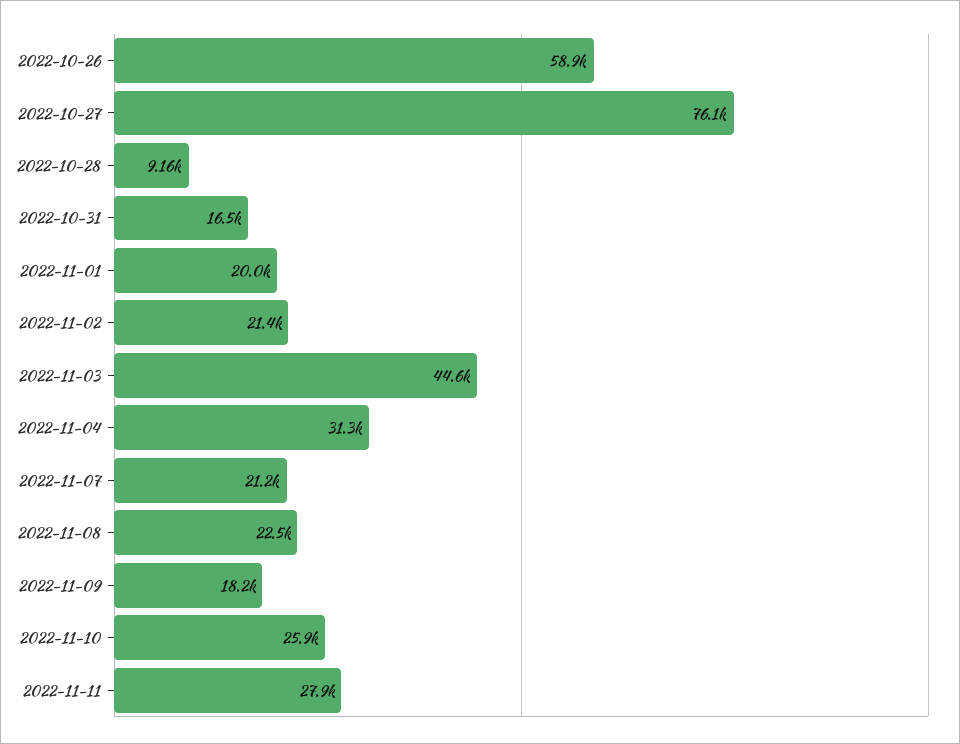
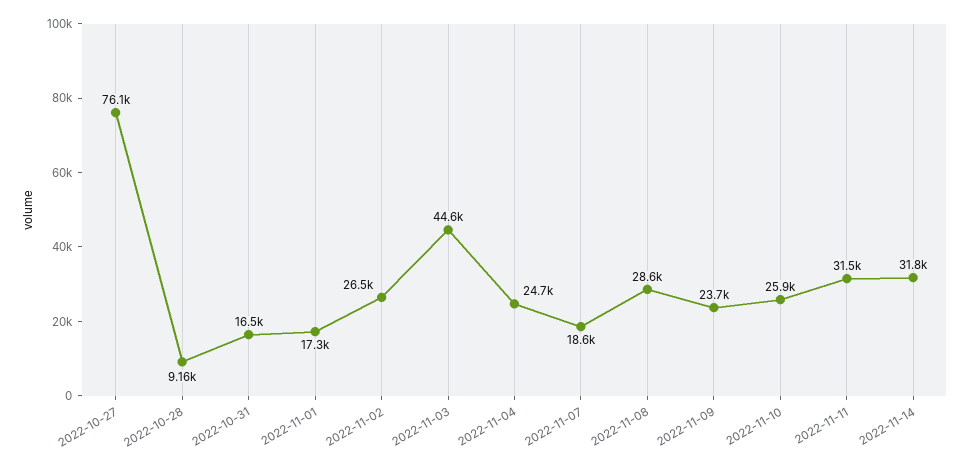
2022-10-26: 58900 -> none
2022-11-01: 20000 -> 17300
2022-11-02: 21400 -> 26500
2022-11-04: 31300 -> 24700
2022-11-07: 21200 -> 18600
2022-11-08: 22500 -> 28600
2022-11-09: 18200 -> 23700
2022-11-11: 27900 -> 31500
2022-11-14: none -> 31800

